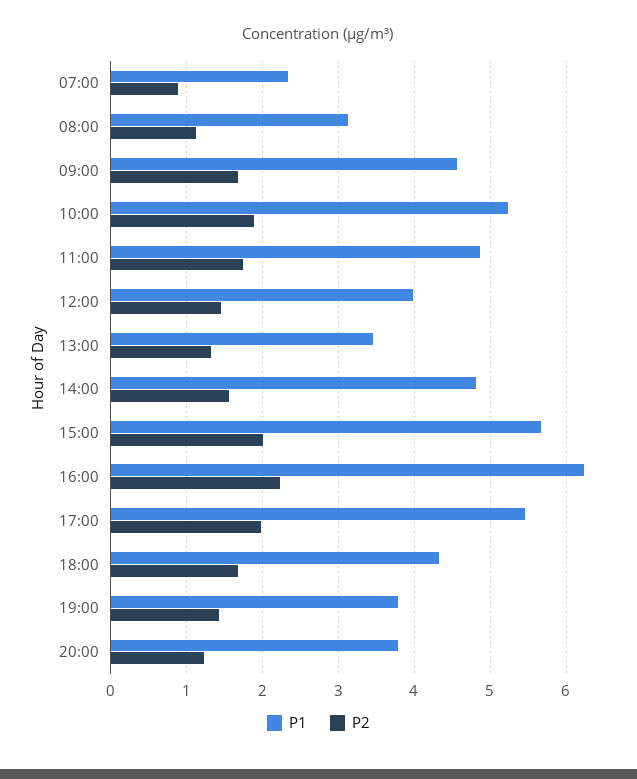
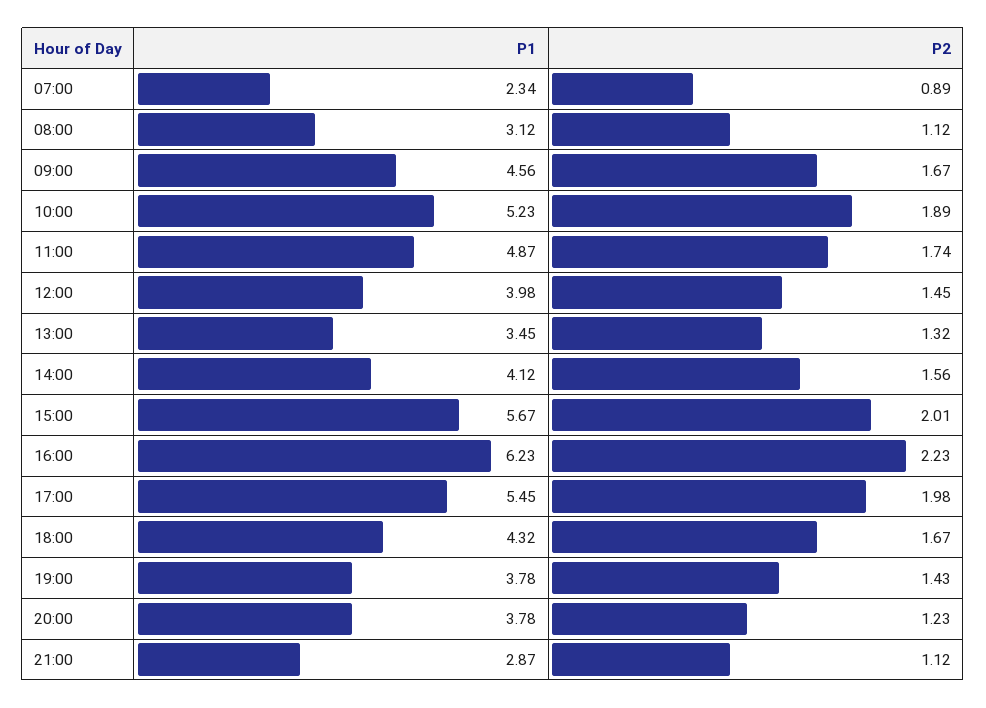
P1, 14:00: 4.8 -> 4.12
P1, 21:00: none -> 2.87
P2, 21:00: none -> 1.12

